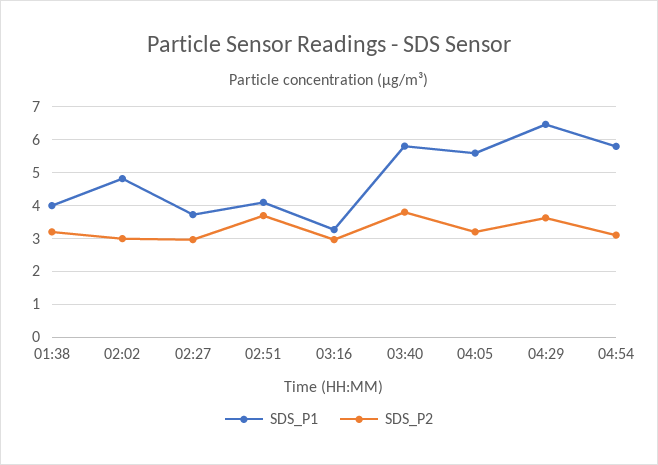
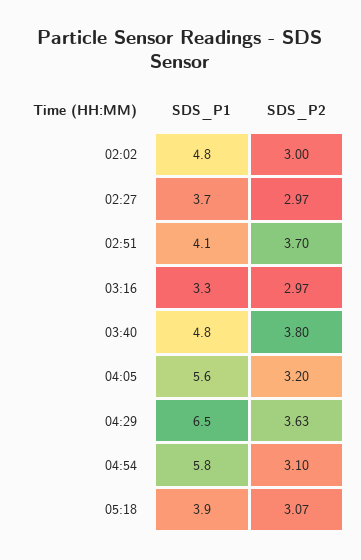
SDS_P1, 01:38: 4 -> none
SDS_P2, 01:38: 3.2 -> none
SDS_P1, 03:40: 5.8 -> 4.8
SDS_P1, 05:18: none -> 3.9
SDS_P2, 05:18: none -> 3.07

